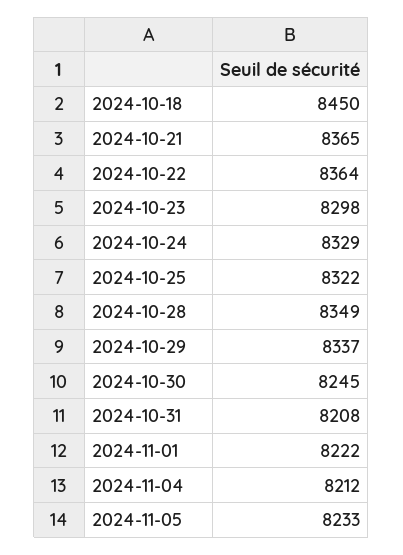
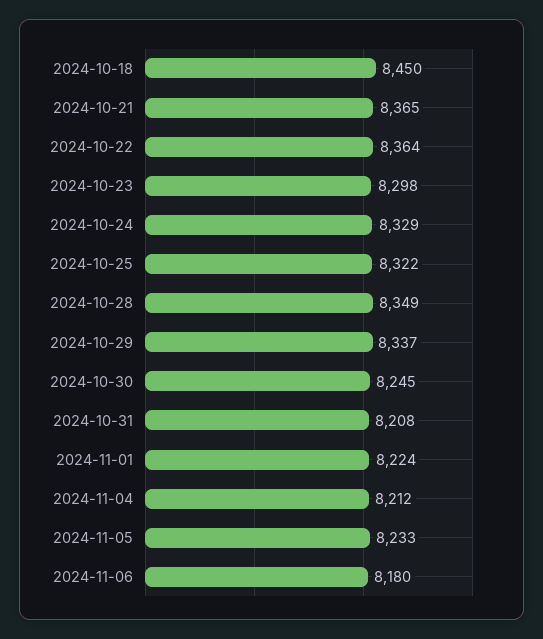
2024-11-01: 8222 -> 8224
2024-11-06: none -> 8180

